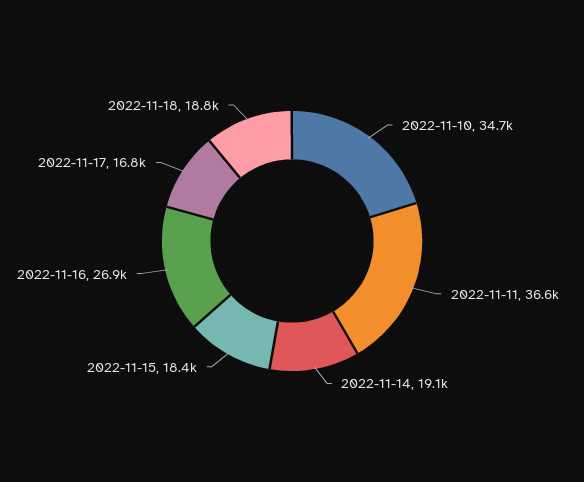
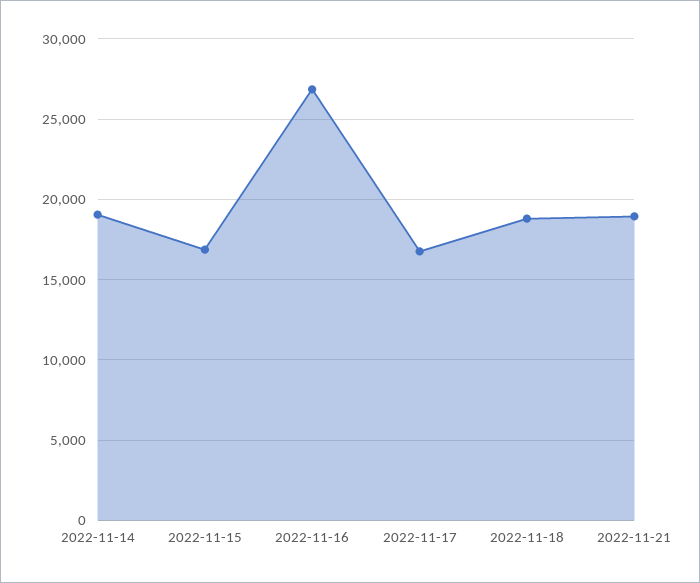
2022-11-10: 34700 -> none
2022-11-11: 36600 -> none
2022-11-15: 18400 -> 17000
2022-11-21: none -> 19000

